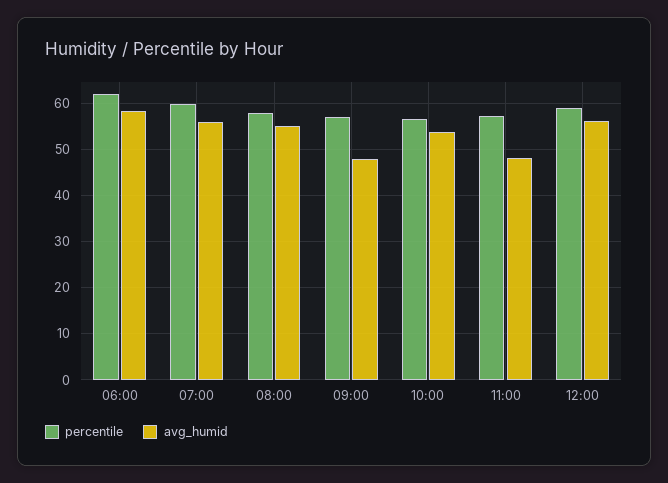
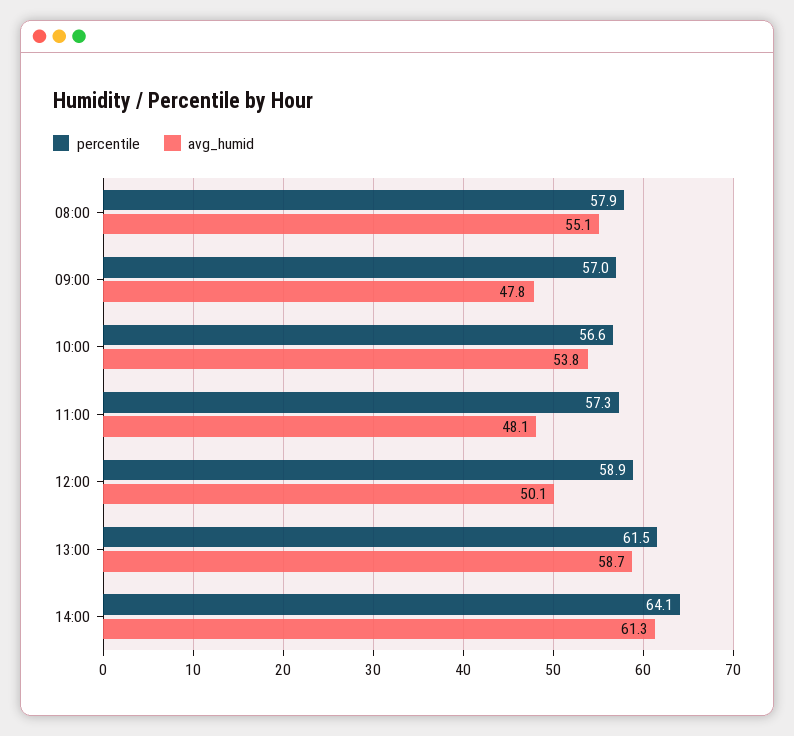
percentile, 06:00: 62 -> none
avg_humid, 06:00: 58 -> none
percentile, 07:00: 60 -> none
avg_humid, 07:00: 56 -> none
avg_humid, 12:00: 56 -> 50.1
percentile, 13:00: none -> 61.5
avg_humid, 13:00: none -> 58.7
percentile, 14:00: none -> 64.1
avg_humid, 14:00: none -> 61.3

